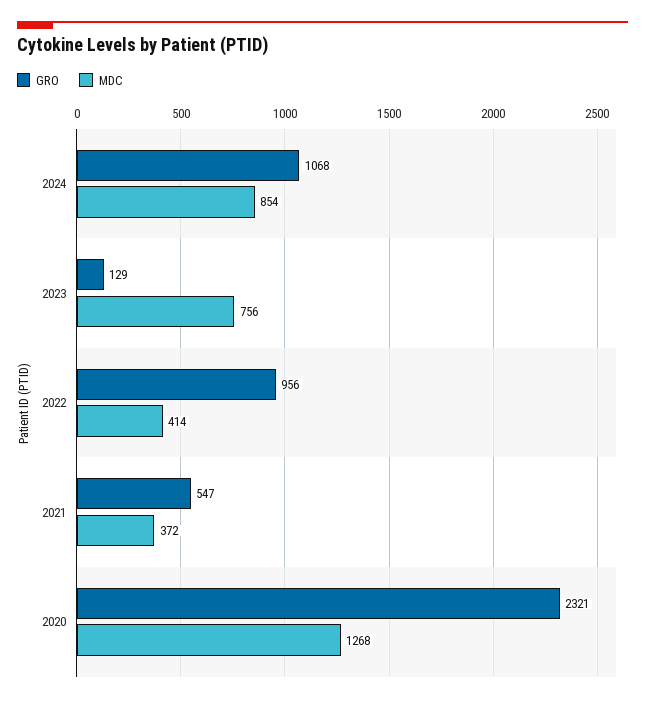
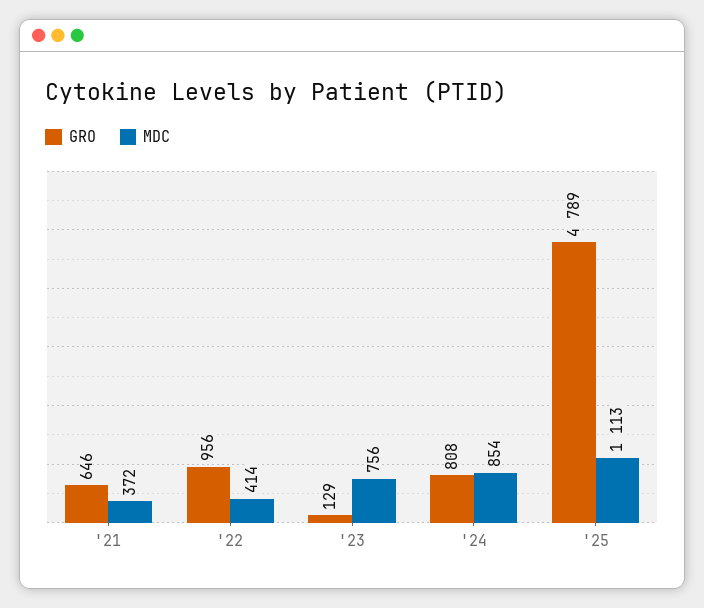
GRO, 2024: 1068 -> 808
GRO, 2021: 547 -> 646
GRO, 2020: 2321 -> none
MDC, 2020: 1268 -> none
GRO, '25: none -> 4789
MDC, '25: none -> 1113

